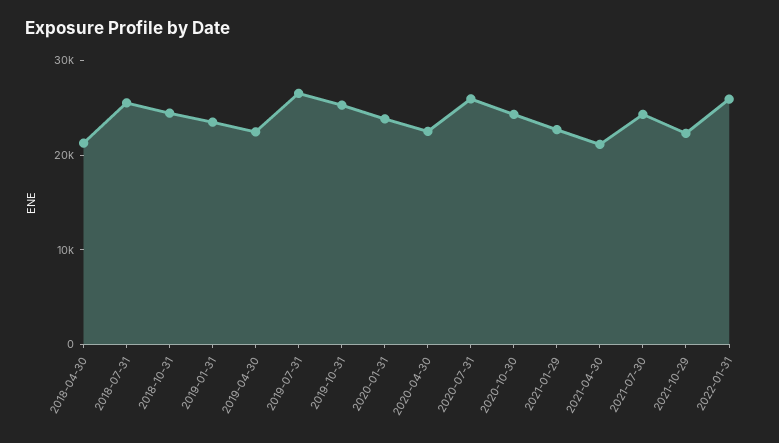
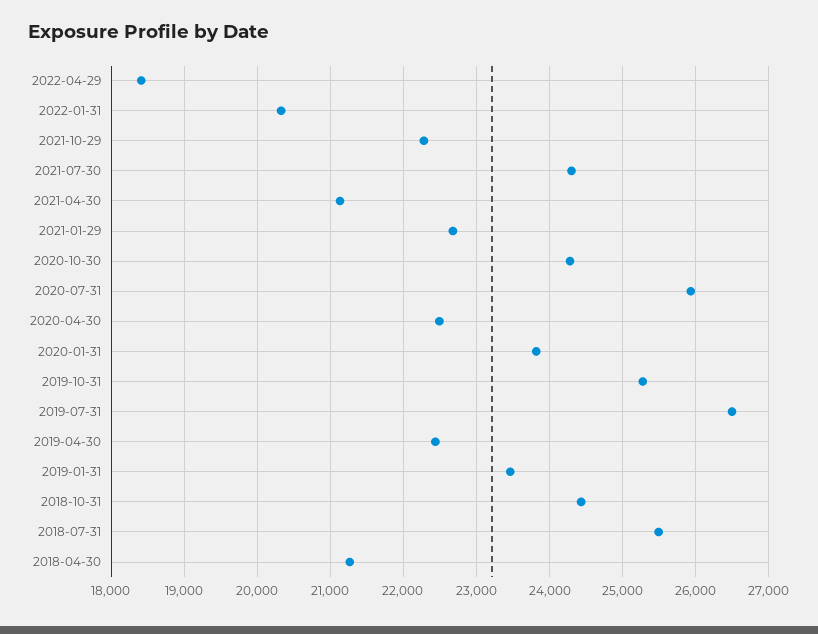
2022-01-31: 26000 -> 20300
2022-04-29: none -> 18400

